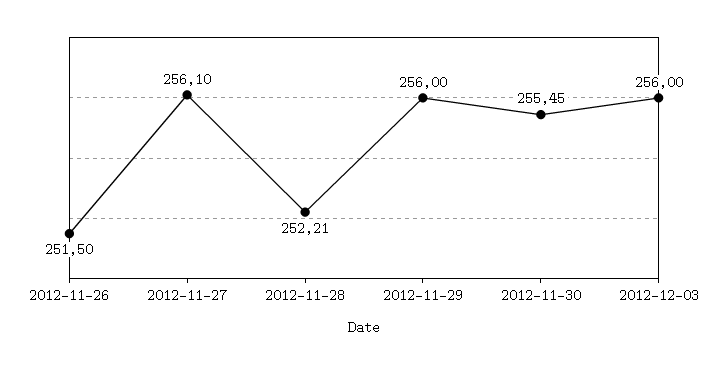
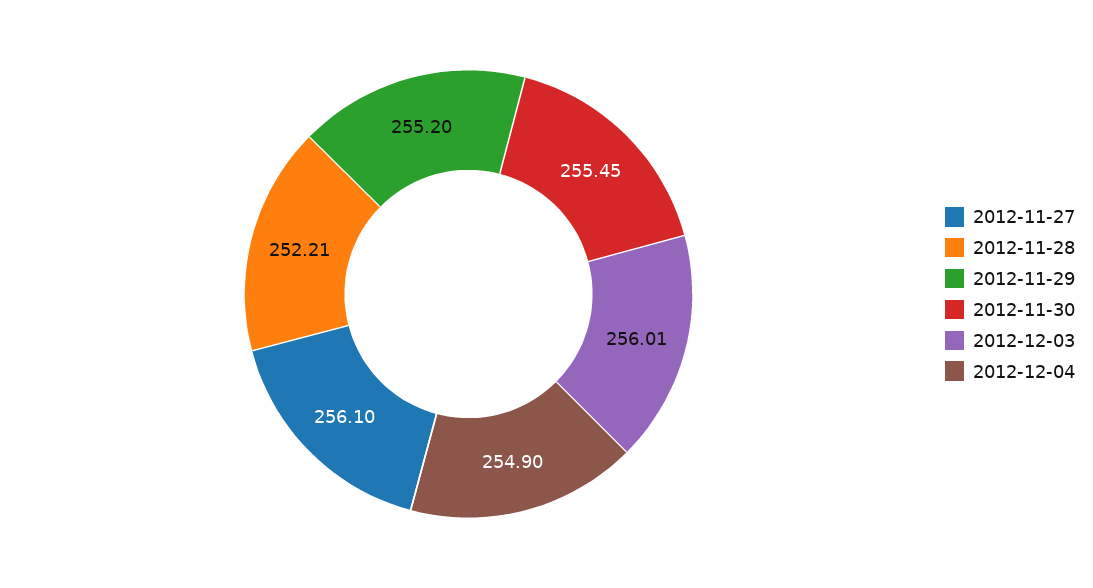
2012-11-26: 251.5 -> none
2012-11-29: 256 -> 255.2
2012-12-03: 256 -> 256.01
2012-12-04: none -> 254.9

